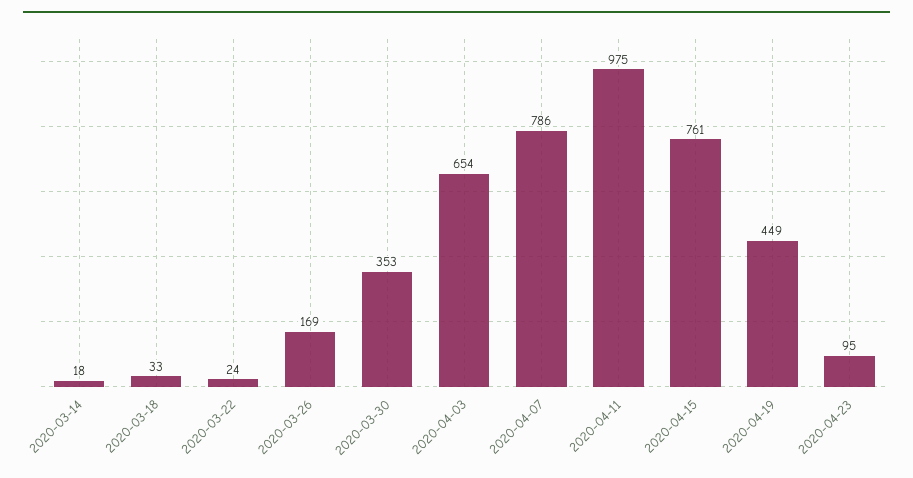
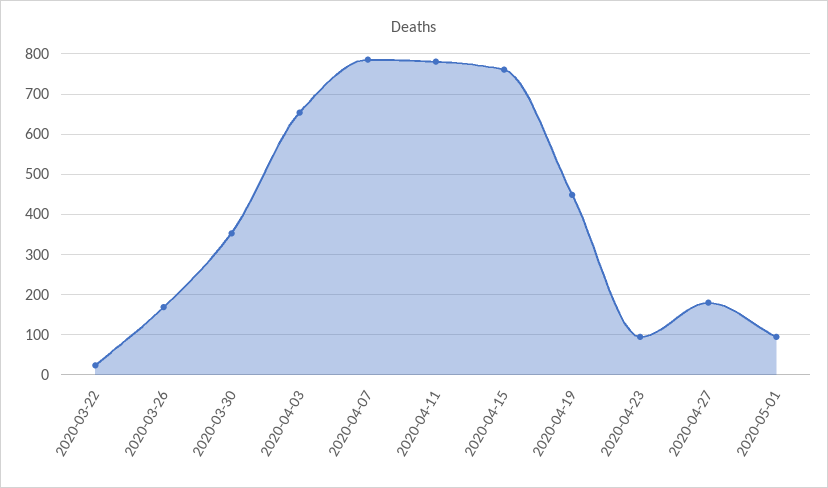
2020-03-14: 18 -> none
2020-03-18: 33 -> none
2020-04-11: 975 -> 780
2020-04-27: none -> 180
2020-05-01: none -> 100

